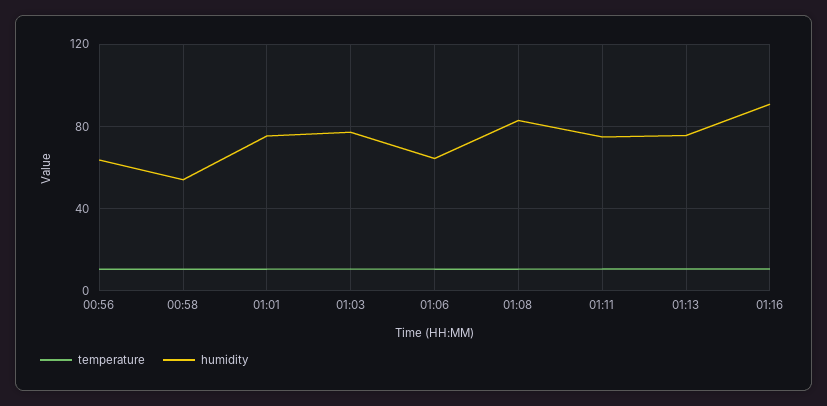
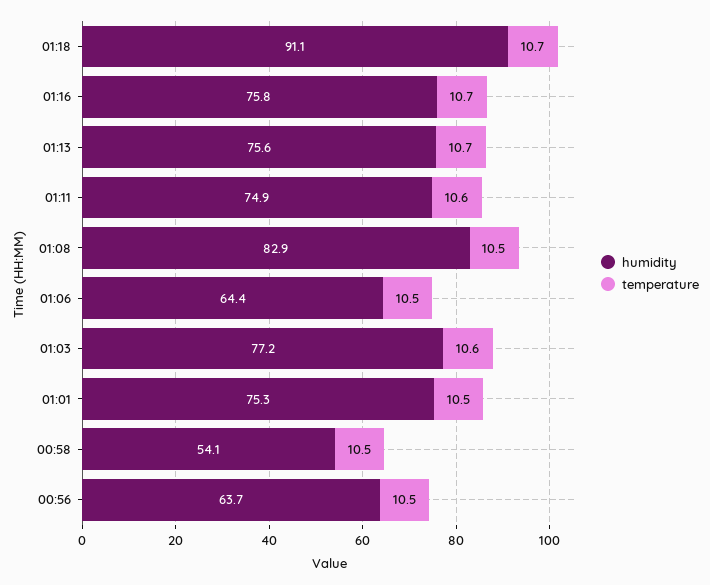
humidity, 01:16: 90 -> 75.8
humidity, 01:18: none -> 91.1
temperature, 01:18: none -> 10.7

